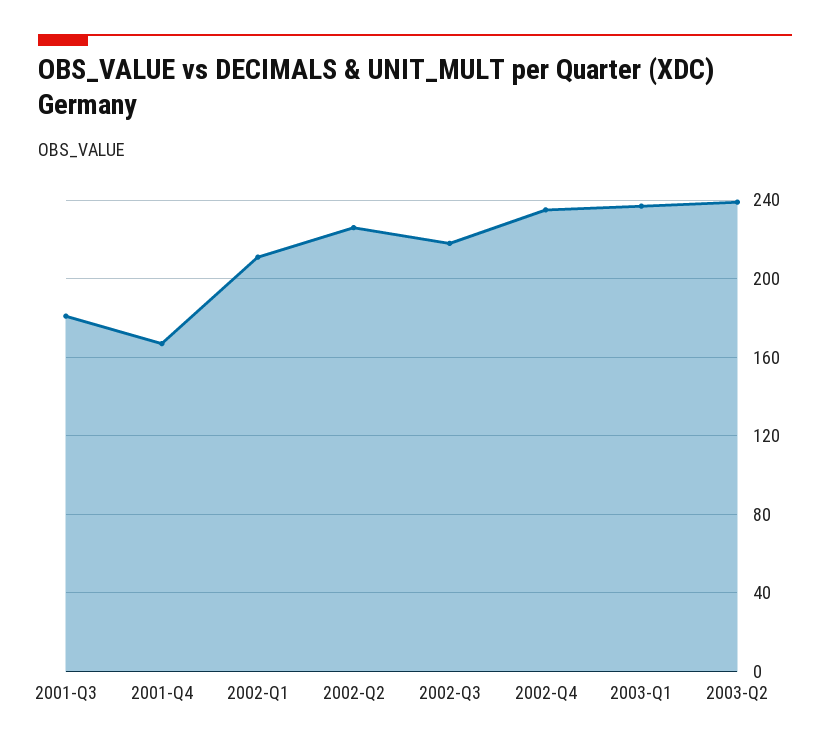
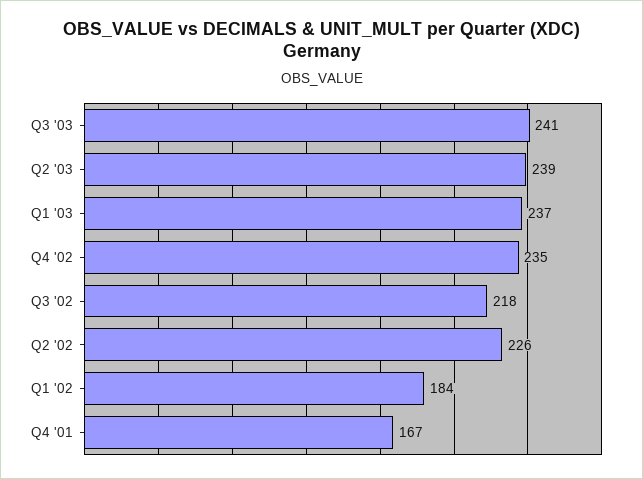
2001-Q3: 180 -> none
2002-Q1: 210 -> 184
Q3 '03: none -> 241

